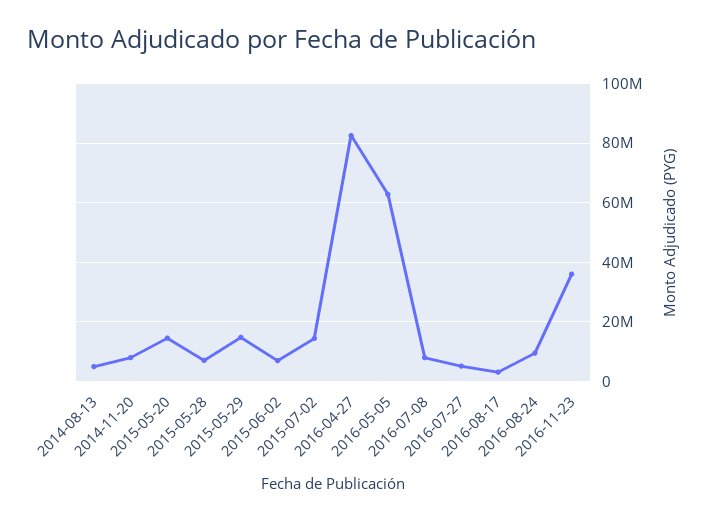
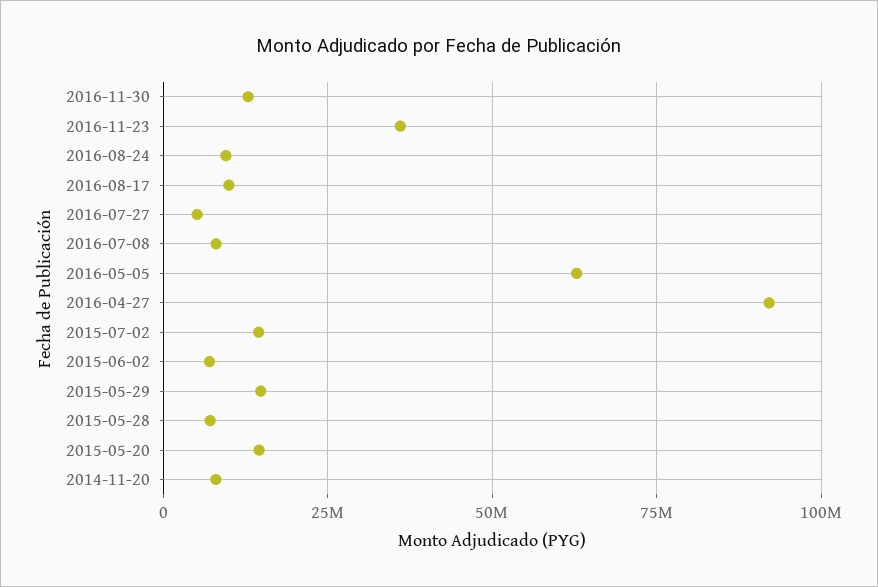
2014-08-13: 5000000 -> none
2016-04-27: 82500000 -> 92500000
2016-08-17: 2500000 -> 10000000
2016-11-30: none -> 12500000

